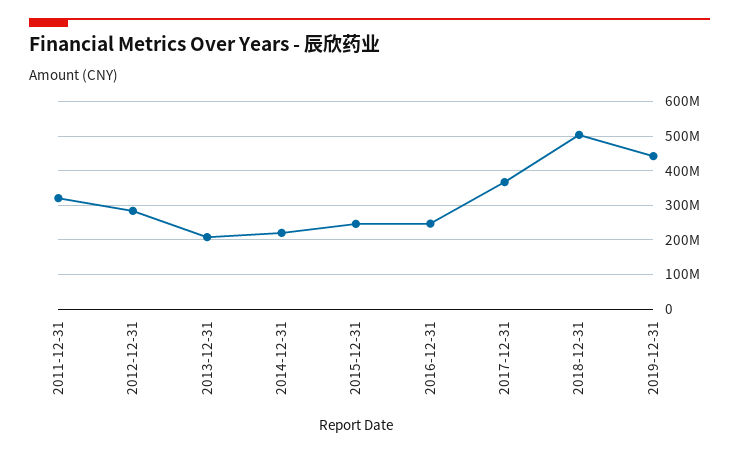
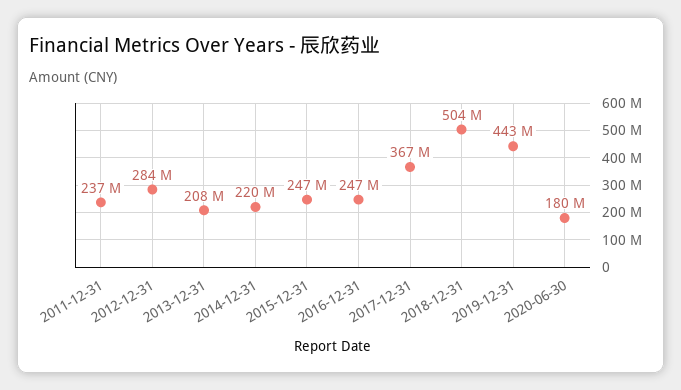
2011-12-31: 320000000 -> 237000000
2020-06-30: none -> 180000000

